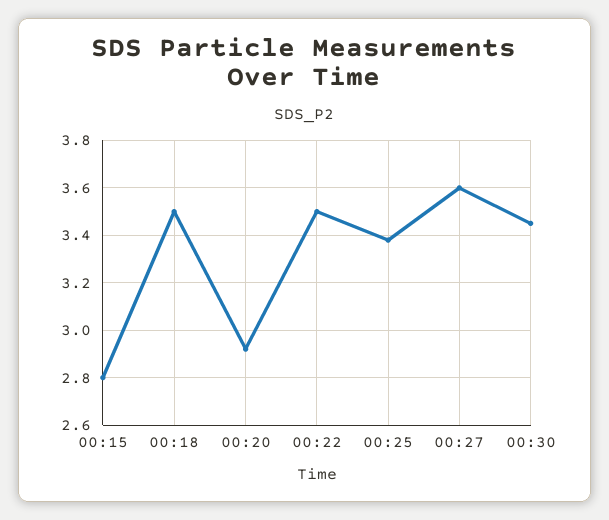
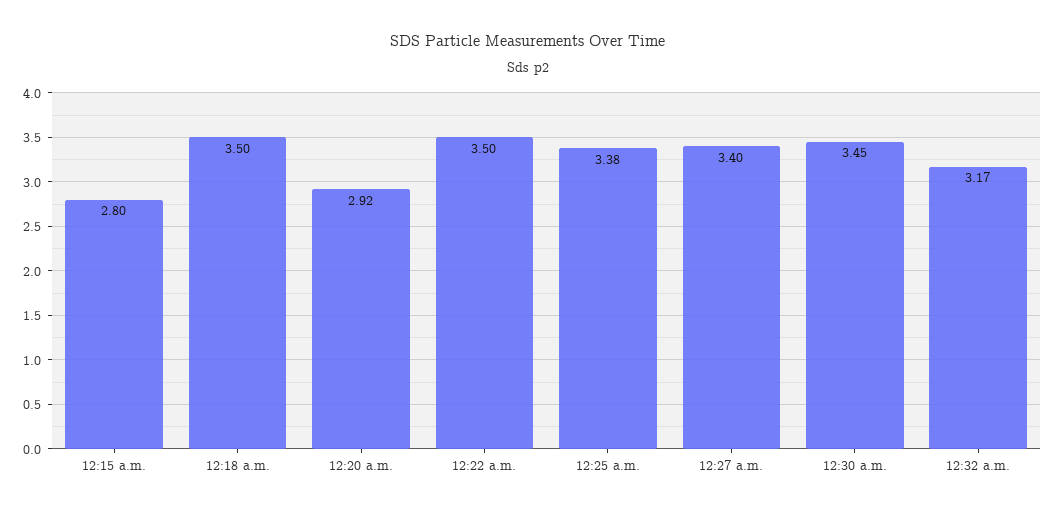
00:27: 3.6 -> 3.4
12:32 a.m.: none -> 3.17

